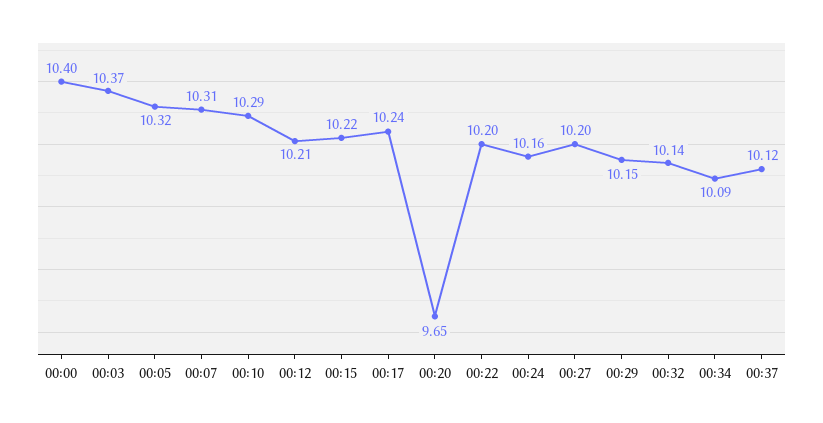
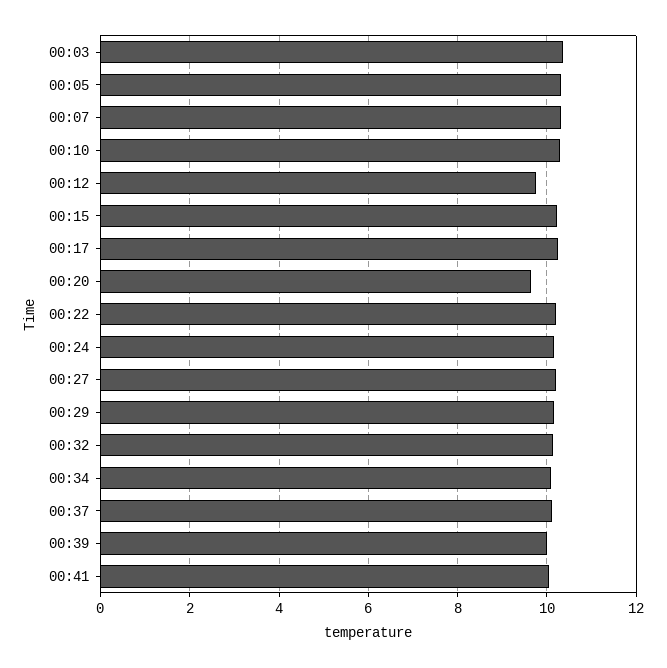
00:00: 10.4 -> none
00:12: 10.21 -> 9.8
00:39: none -> 10
00:41: none -> 10

